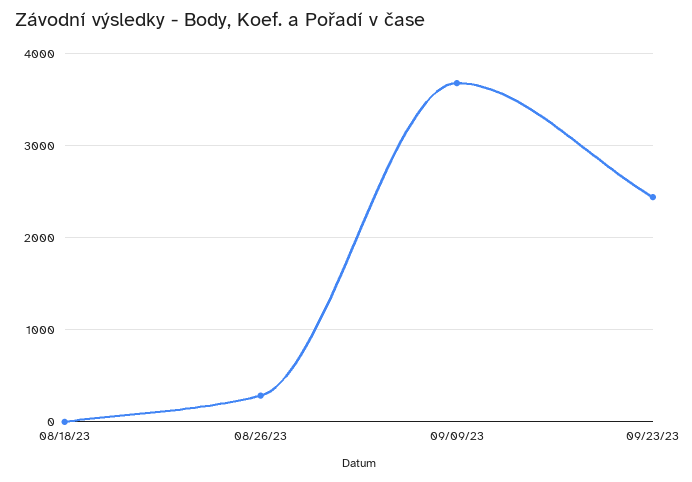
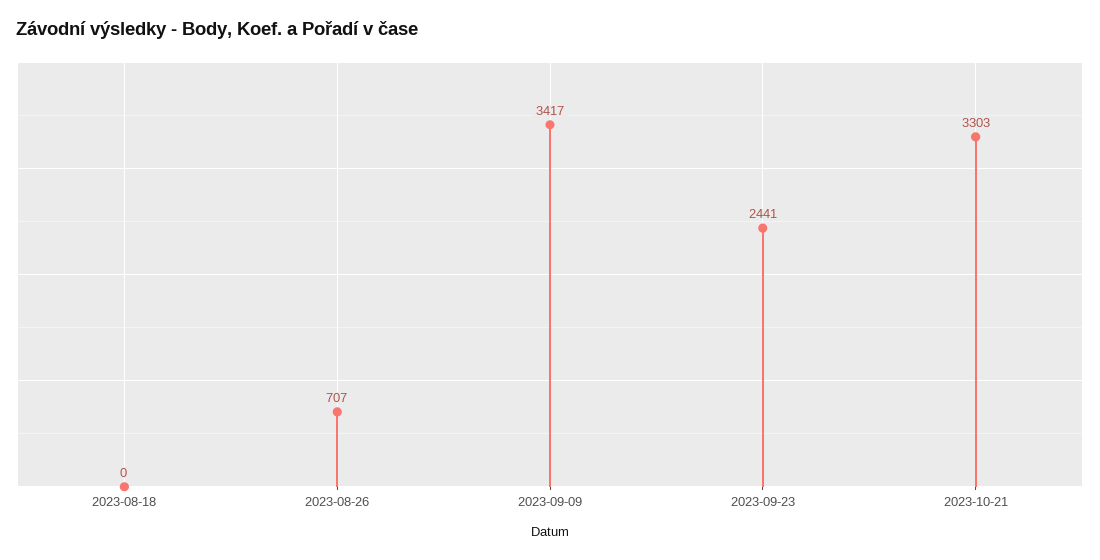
08/26/23: 300 -> 707
09/09/23: 3700 -> 3417
2023-10-21: none -> 3303

